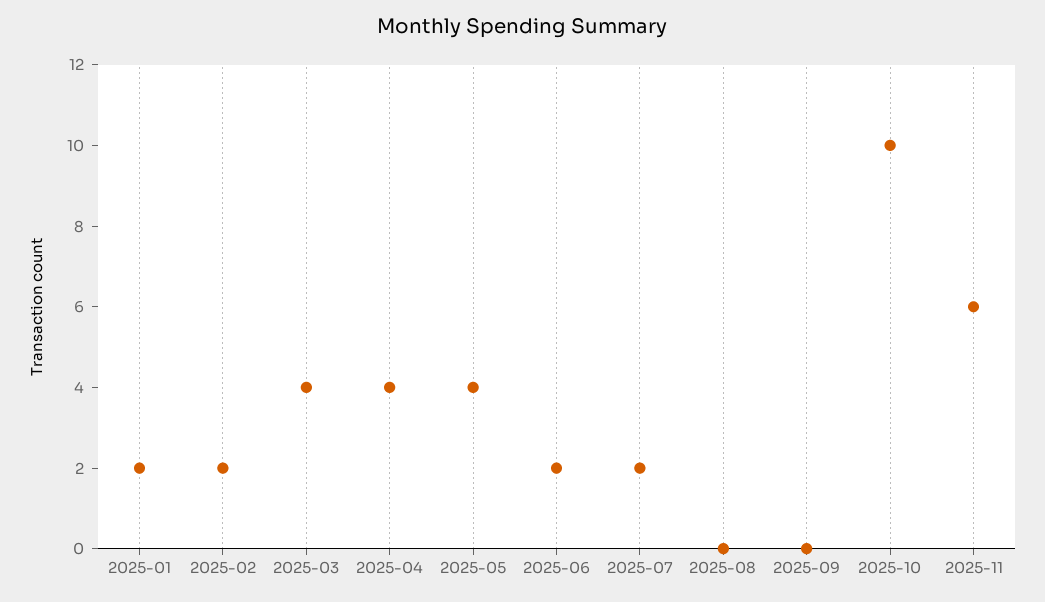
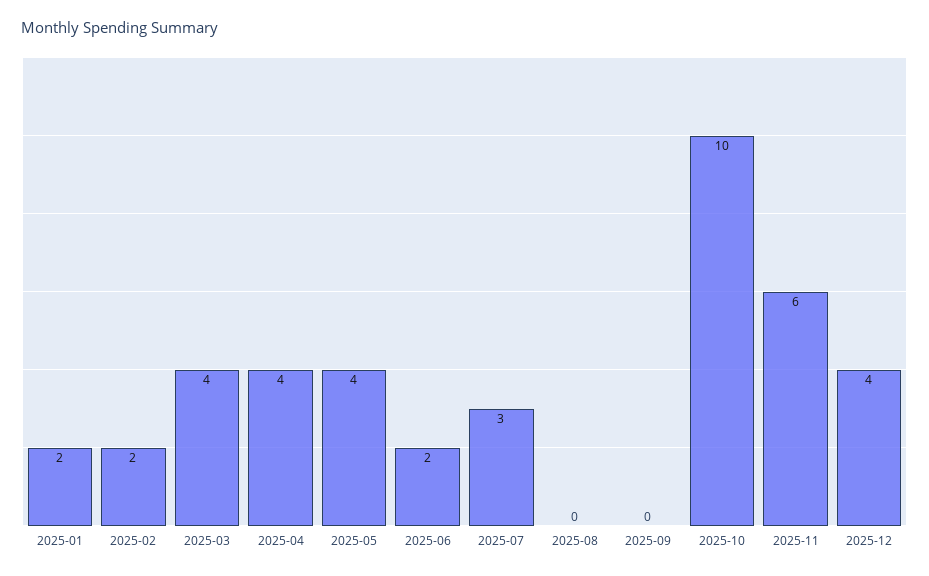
2025-07: 2 -> 3
2025-12: none -> 4

